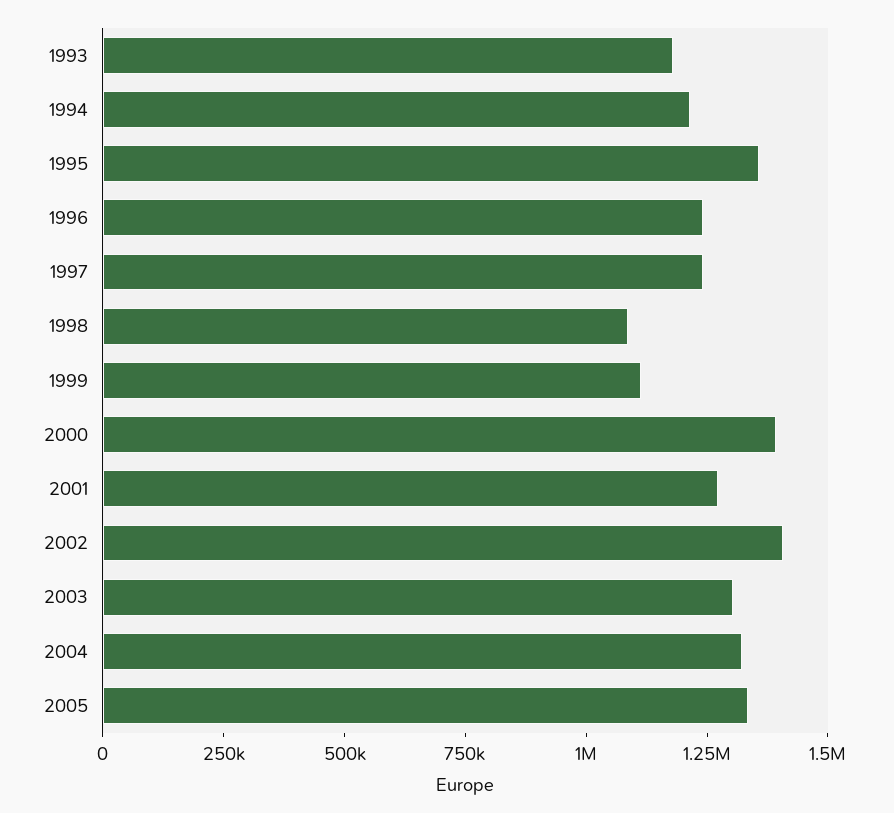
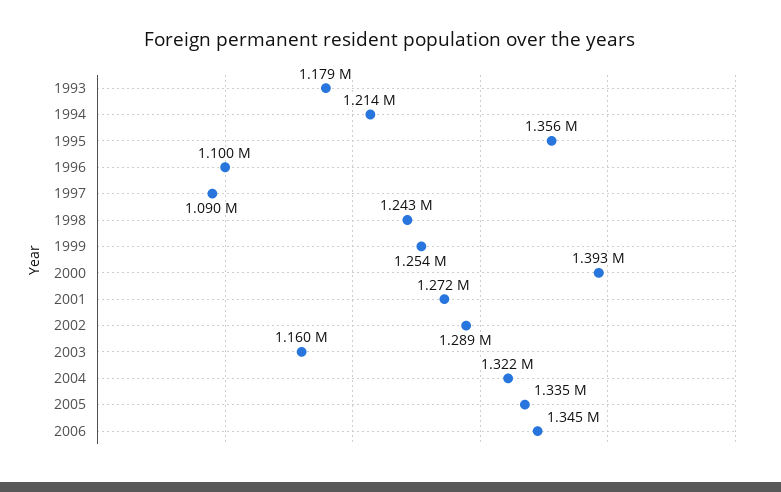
1996: 1250000 -> 1100000
1997: 1250000 -> 1090000
1998: 1100000 -> 1243000
1999: 1100000 -> 1254000
2002: 1400000 -> 1289000
2003: 1300000 -> 1160000
2006: none -> 1345000

